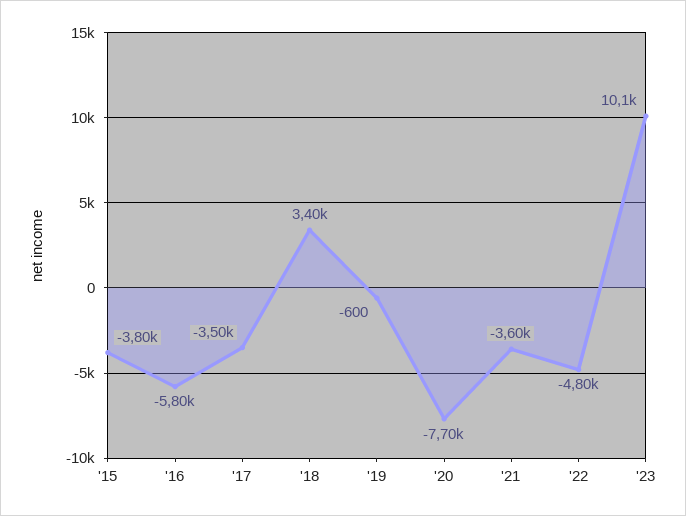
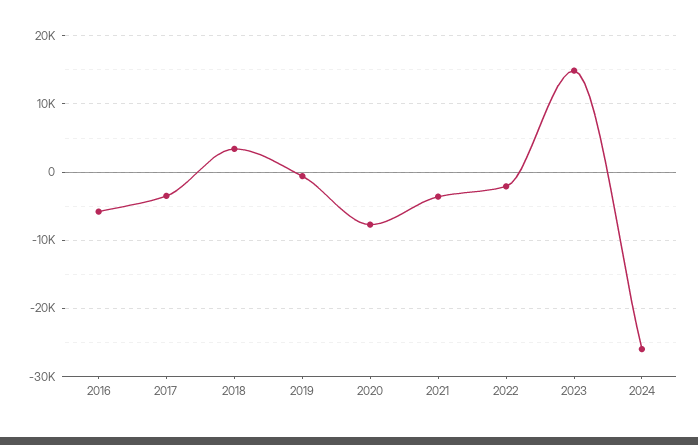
'15: -3800 -> none
'22: -4800 -> -2000
'23: 10100 -> 15000
2024: none -> -26000

